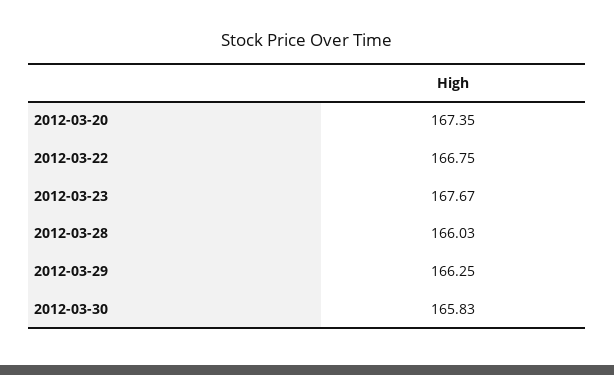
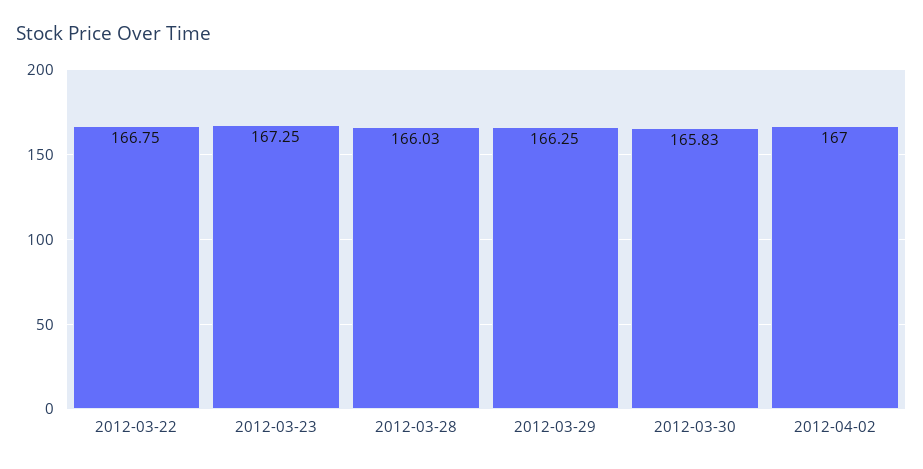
2012-03-20: 167.35 -> none
2012-03-23: 167.67 -> 167.25
2012-04-02: none -> 167

